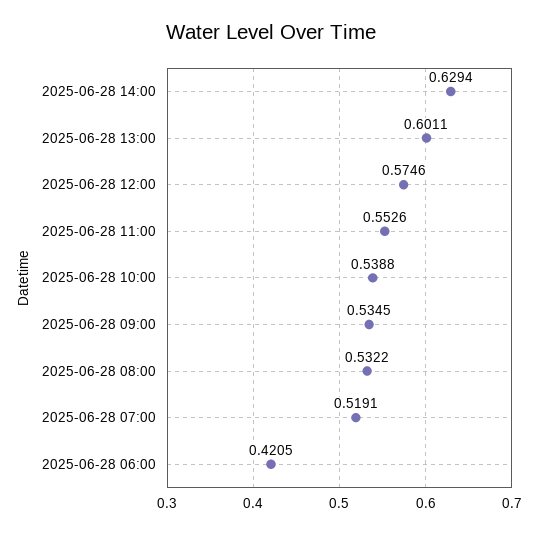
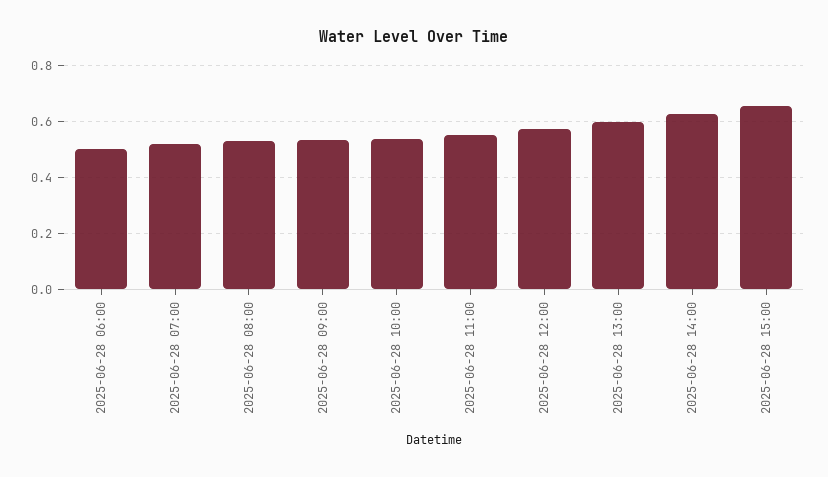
2025-06-28 06:00: 0.4205 -> 0.5
2025-06-28 15:00: none -> 0.65

